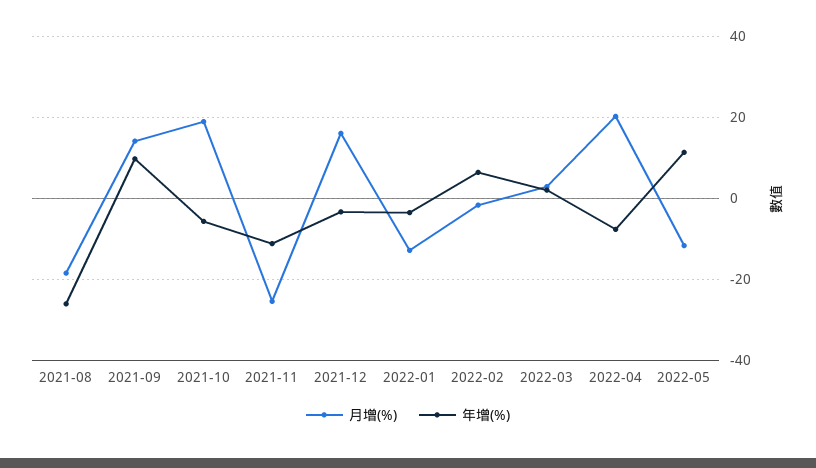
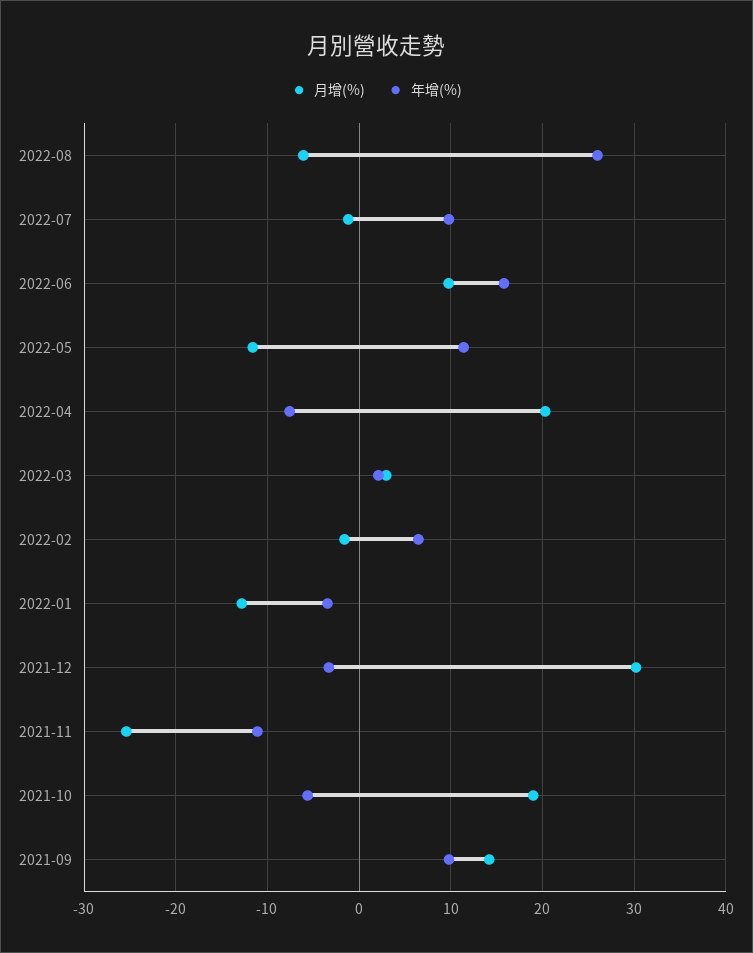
月增(%), 2021-08: -18 -> none
年增(%), 2021-08: -26 -> none
月增(%), 2021-12: 16 -> 30
月增(%), 2022-08: none -> -6
年增(%), 2022-08: none -> 26
月增(%), 2022-07: none -> -1
年增(%), 2022-07: none -> 10
月增(%), 2022-06: none -> 10
年增(%), 2022-06: none -> 16

